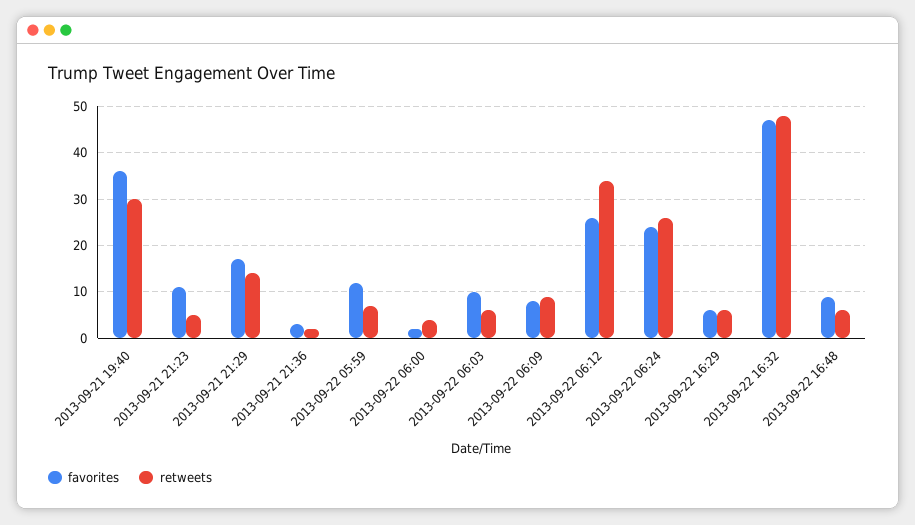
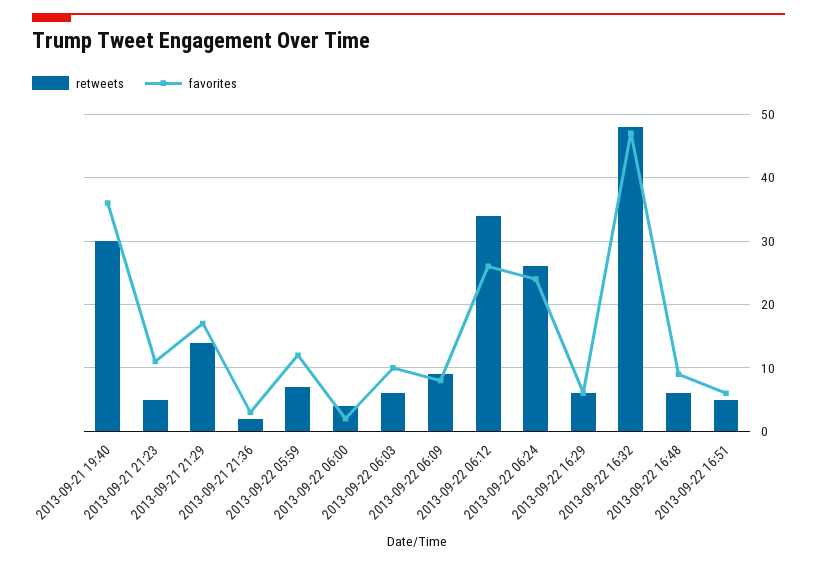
retweets, 2013-09-22 16:51: none -> 5
favorites, 2013-09-22 16:51: none -> 6

